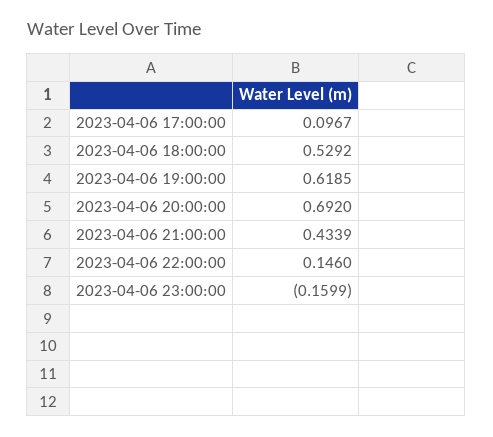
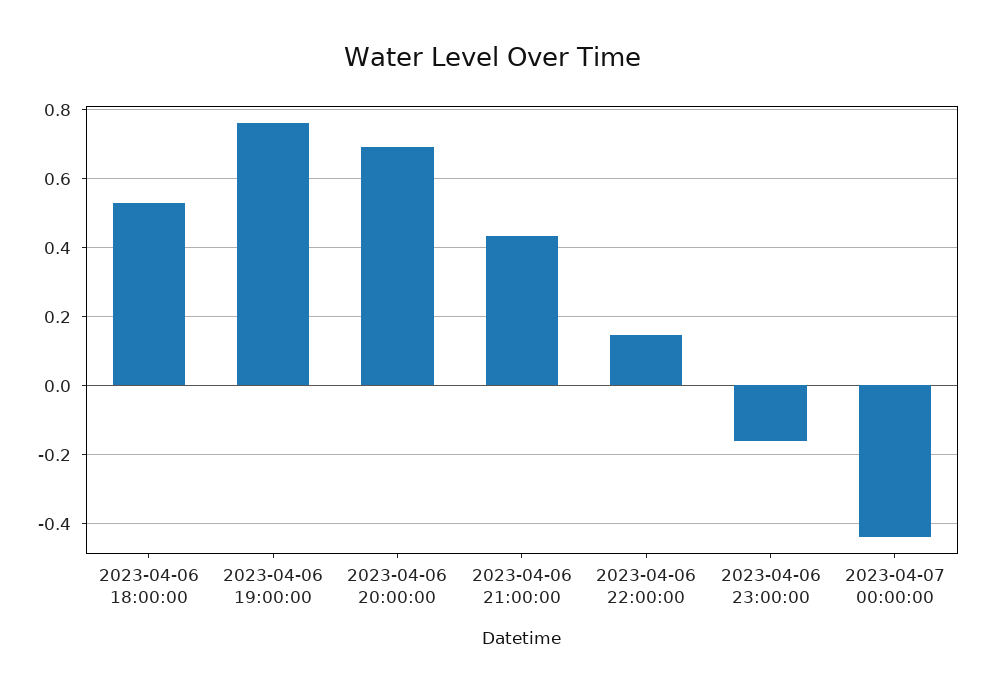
2023-04-06 17:00:00: 0.0967 -> none
2023-04-06 19:00:00: 0.6185 -> 0.76
2023-04-07 00:00:00: none -> -0.44

